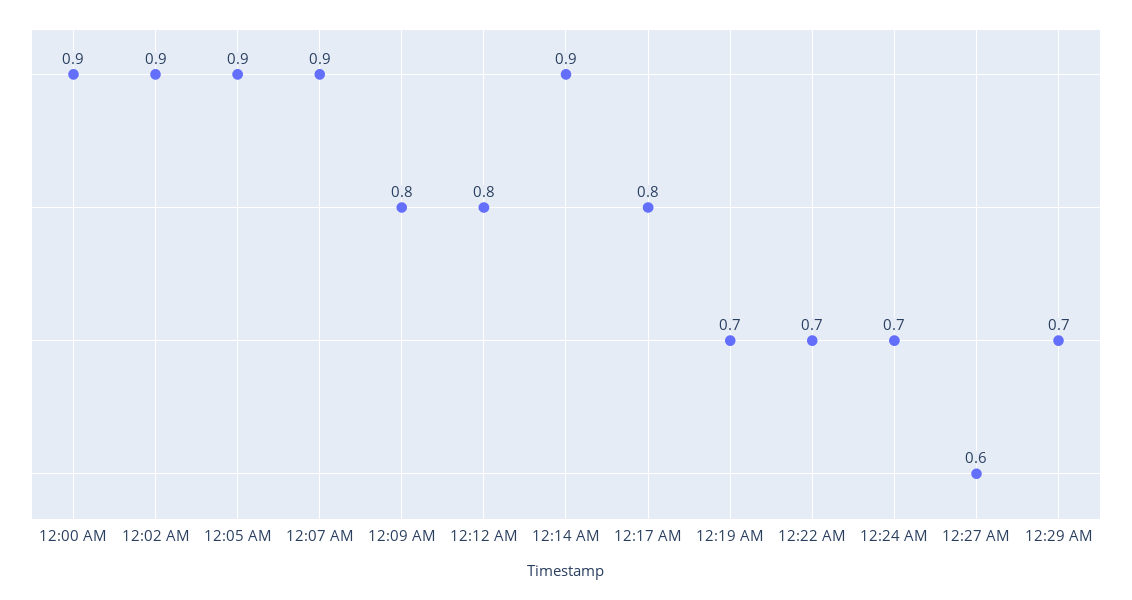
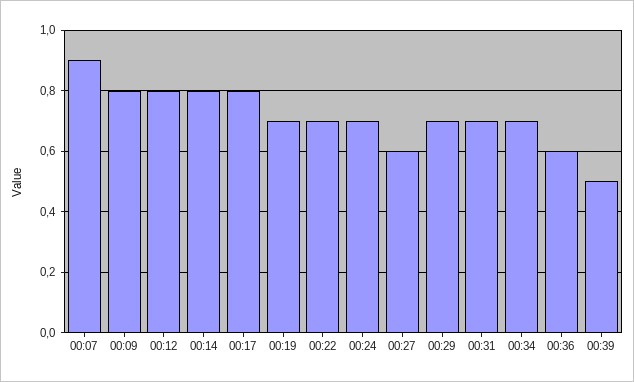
12:00 AM: 0.9 -> none
12:02 AM: 0.9 -> none
12:05 AM: 0.9 -> none
12:14 AM: 0.9 -> 0.8
00:31: none -> 0.7
00:34: none -> 0.7
00:36: none -> 0.6
00:39: none -> 0.5

